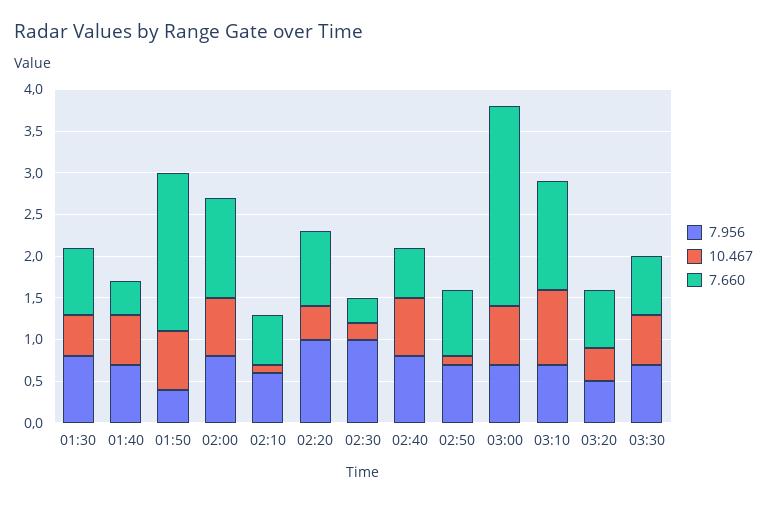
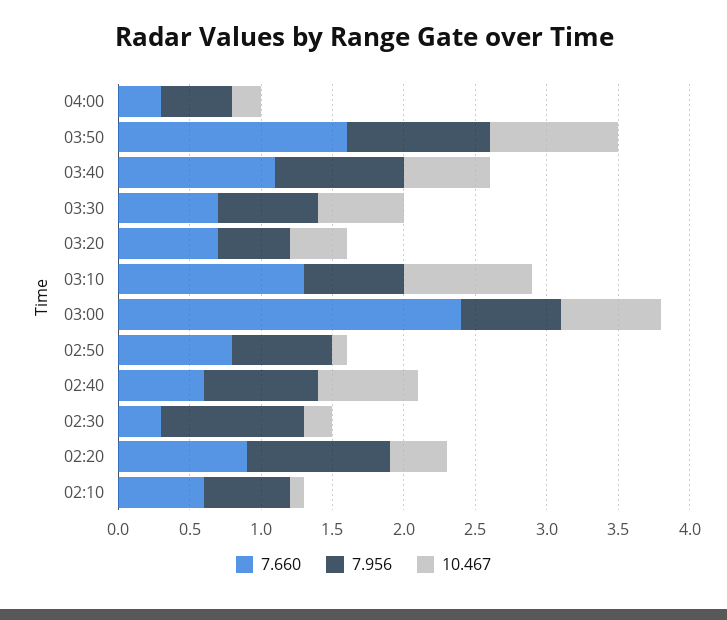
7.956, 01:30: 0.8 -> none
10.467, 01:30: 0.5 -> none
7.660, 01:30: 0.8 -> none
7.956, 01:40: 0.7 -> none
10.467, 01:40: 0.6 -> none
7.660, 01:40: 0.4 -> none
7.956, 01:50: 0.4 -> none
10.467, 01:50: 0.7 -> none
7.660, 01:50: 1.9 -> none
7.956, 02:00: 0.8 -> none
10.467, 02:00: 0.7 -> none
7.660, 02:00: 1.2 -> none
7.660, 04:00: none -> 0.3
7.956, 04:00: none -> 0.5
10.467, 04:00: none -> 0.2
7.660, 03:50: none -> 1.6
7.956, 03:50: none -> 1
10.467, 03:50: none -> 0.9
7.660, 03:40: none -> 1.1
7.956, 03:40: none -> 0.9
10.467, 03:40: none -> 0.6

